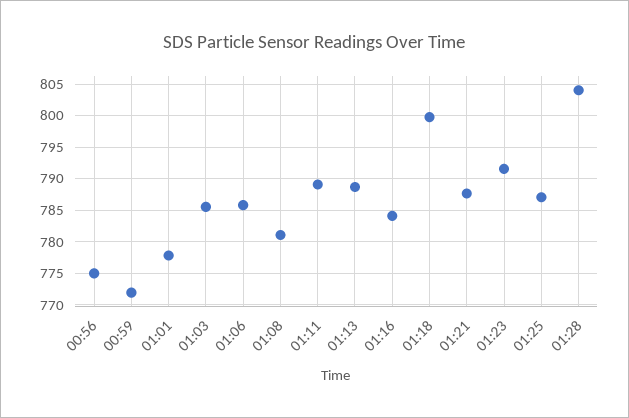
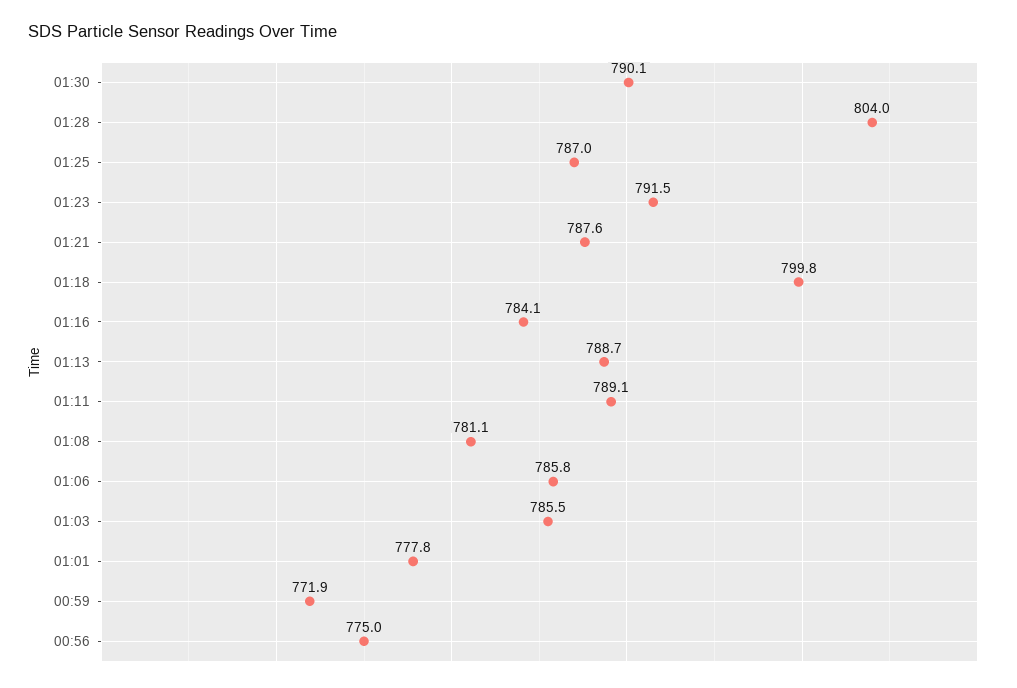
01:30: none -> 790.1

